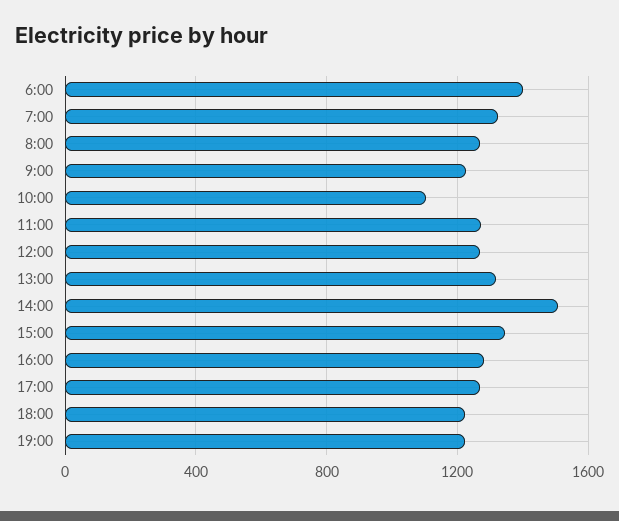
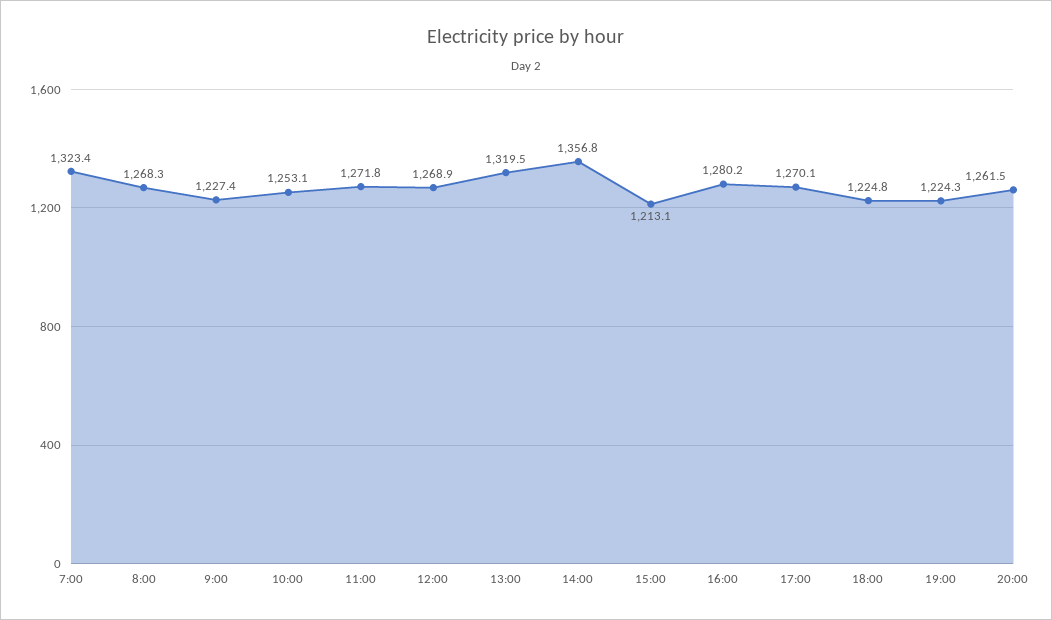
6:00: 1400 -> none
10:00: 1100 -> 1253.1
14:00: 1500 -> 1356.8
15:00: 1350 -> 1213.1
20:00: none -> 1261.5

